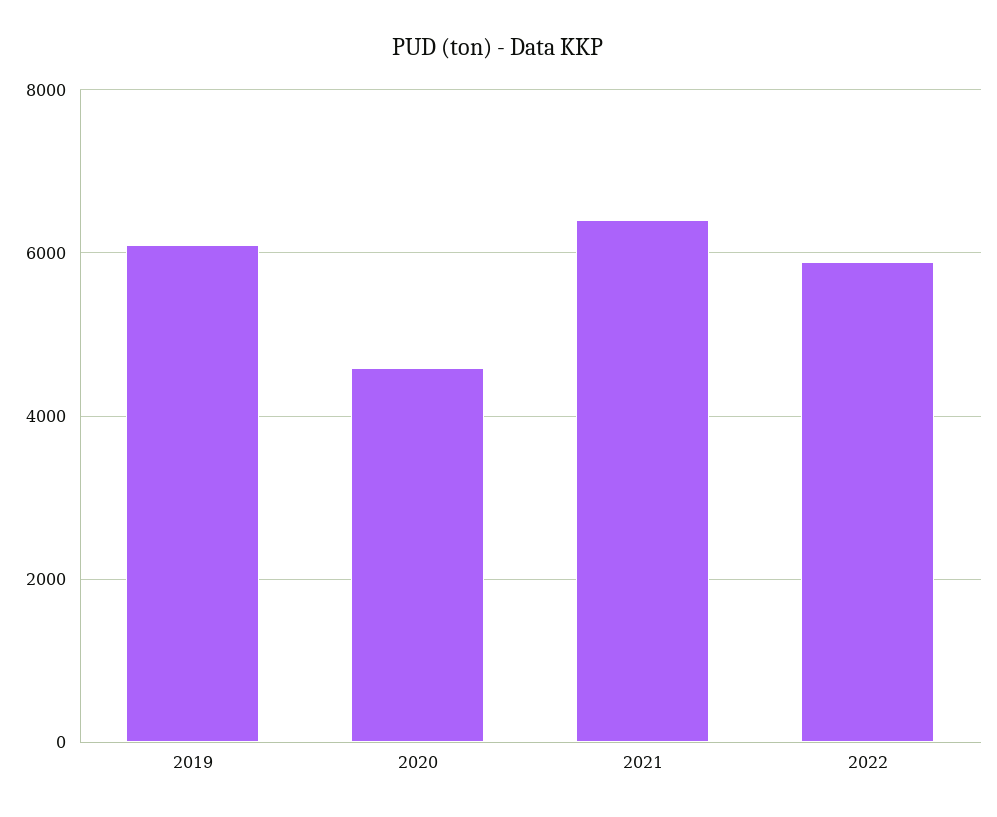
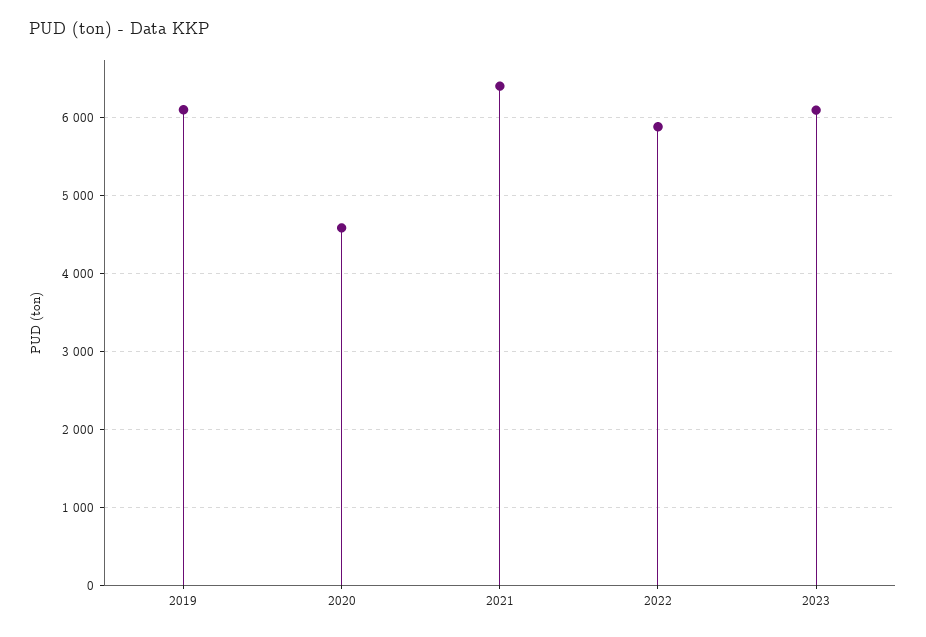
2023: none -> 6100

